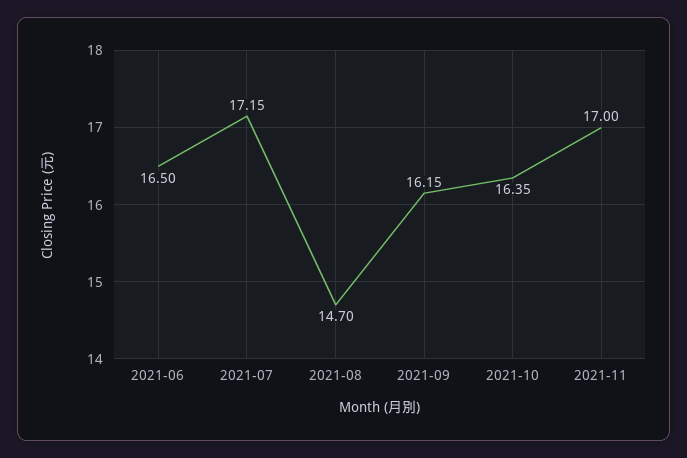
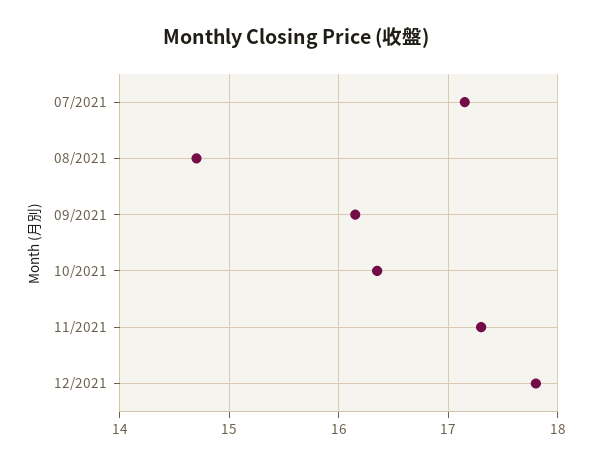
2021-06: 16.5 -> none
2021-11: 17 -> 17.3
12/2021: none -> 17.8

